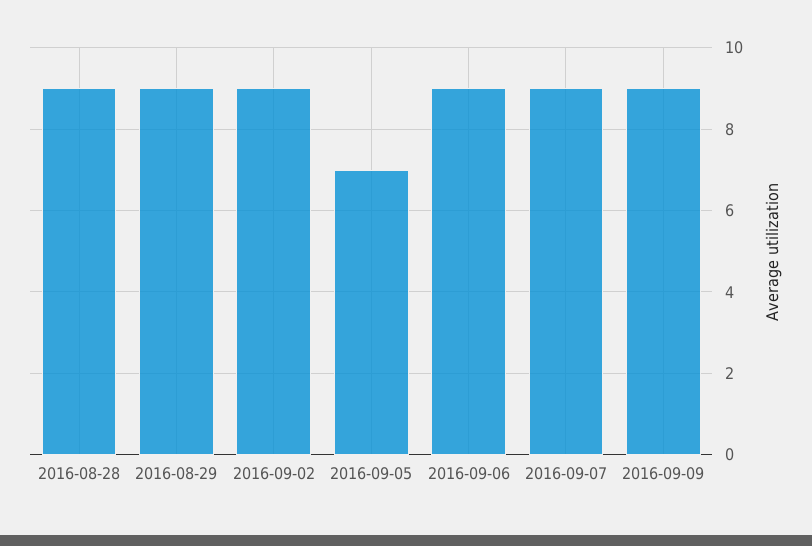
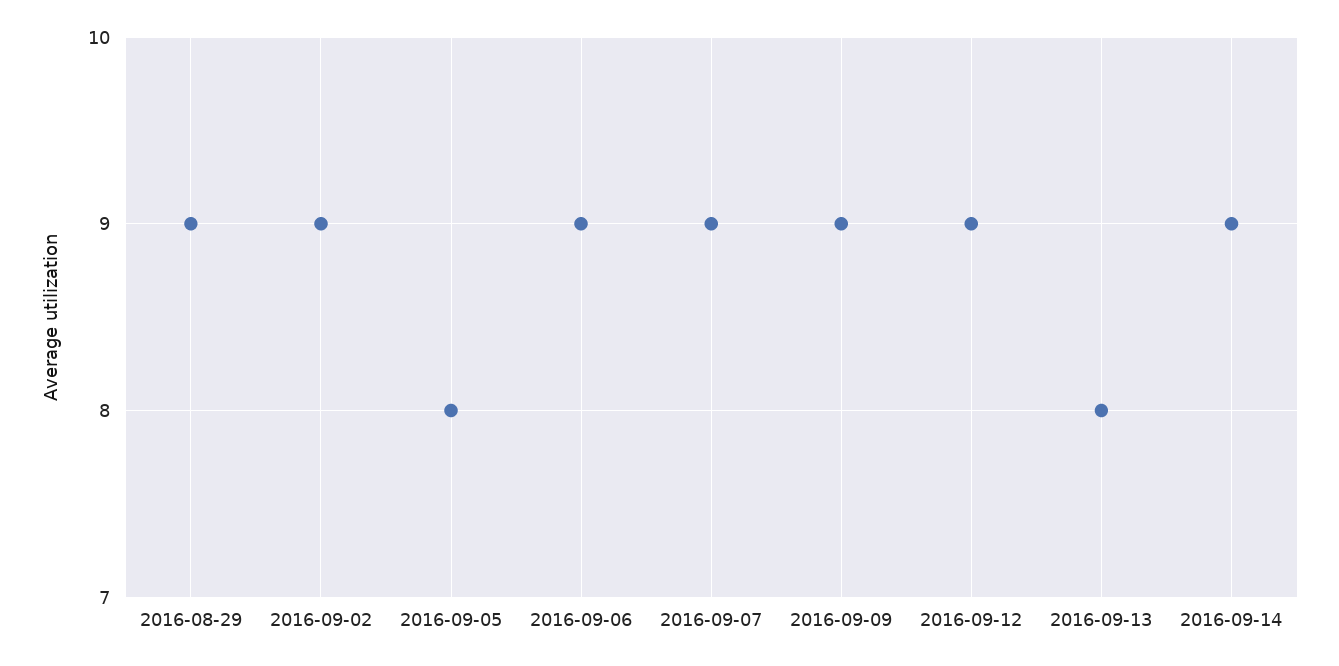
2016-08-28: 9 -> none
2016-09-05: 7 -> 8
2016-09-12: none -> 9
2016-09-13: none -> 8
2016-09-14: none -> 9

